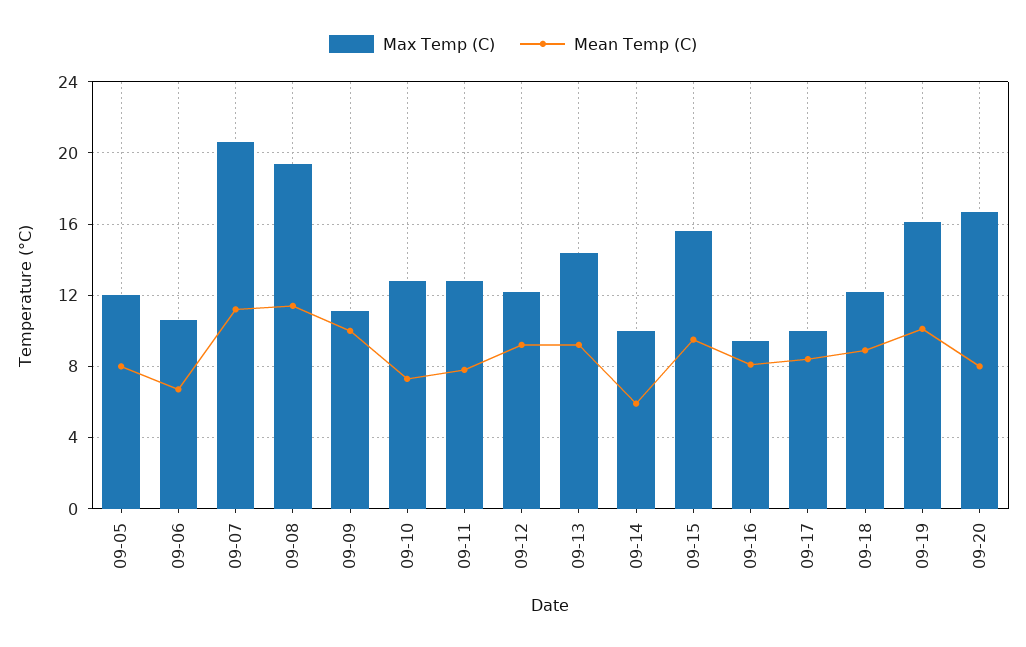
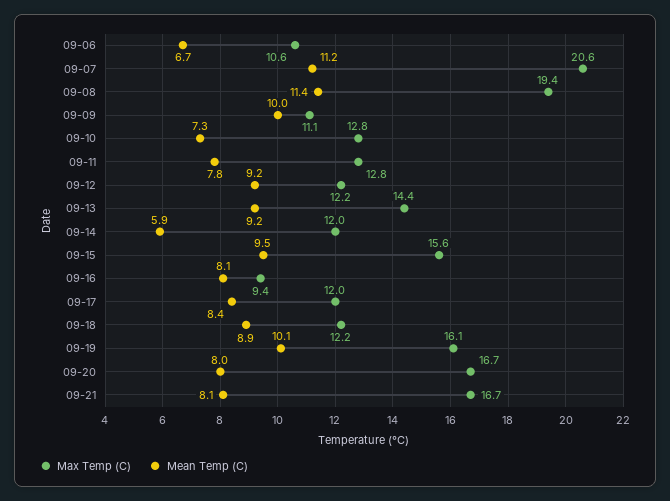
Max Temp (C), 09-05: 12 -> none
Mean Temp (C), 09-05: 8 -> none
Max Temp (C), 09-14: 10 -> 12
Max Temp (C), 09-17: 10 -> 12
Max Temp (C), 09-21: none -> 16.7
Mean Temp (C), 09-21: none -> 8.1

